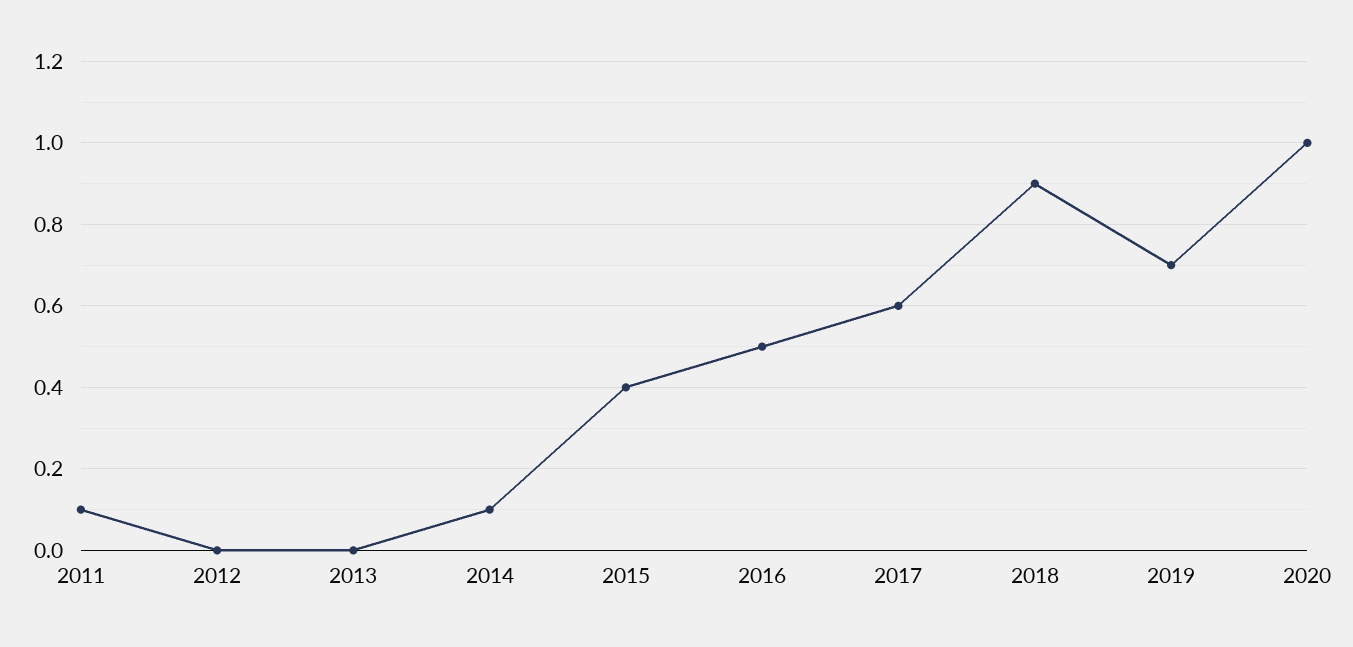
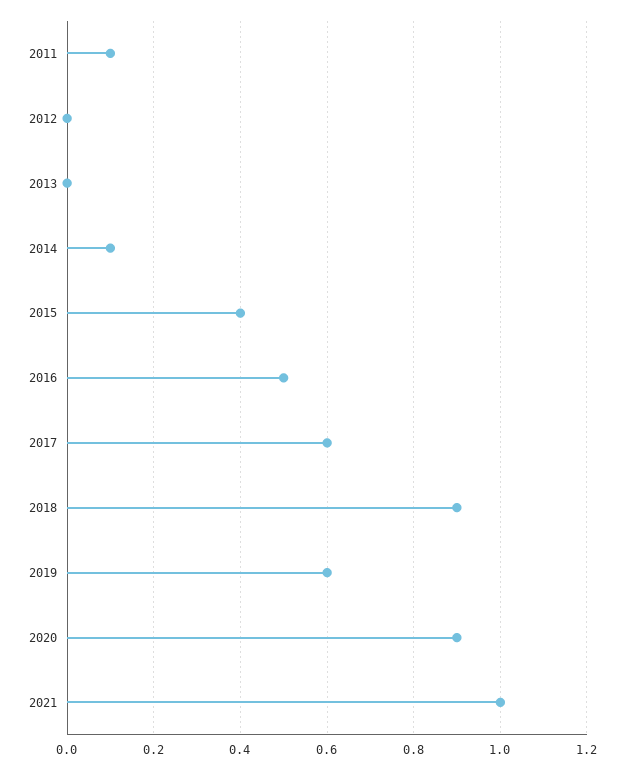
2019: 0.7 -> 0.6
2020: 1 -> 0.9
2021: none -> 1

